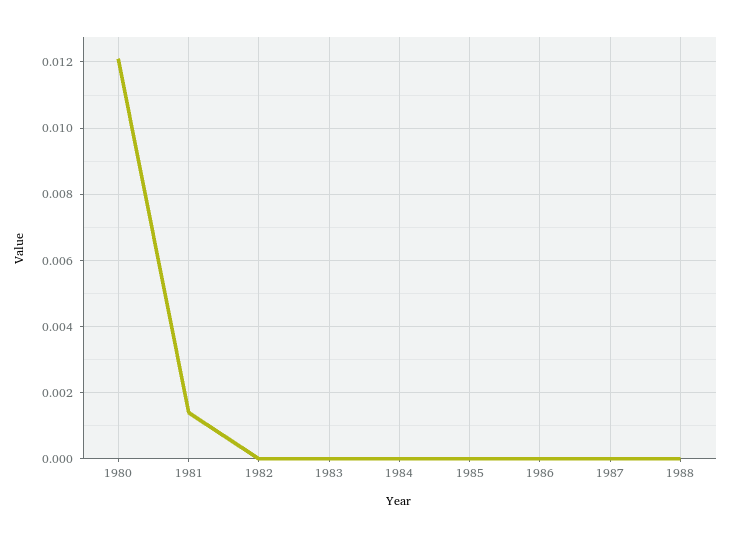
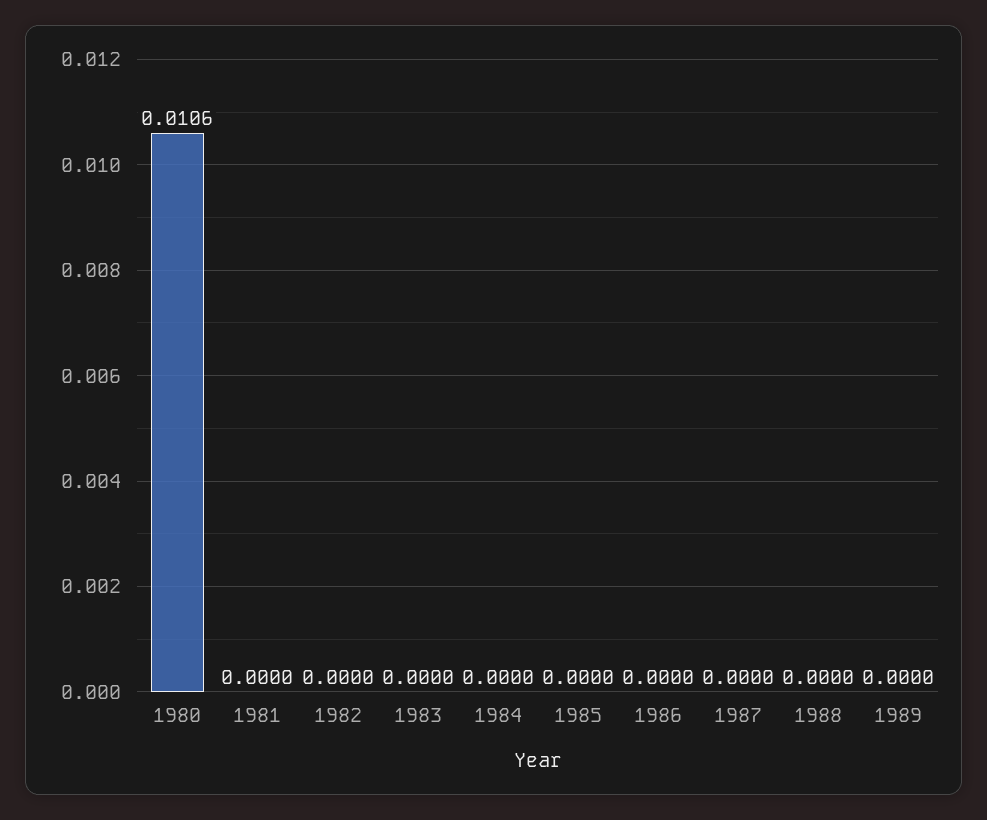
1980: 0.012 -> 0.0106
1981: 0.0015 -> 0
1989: none -> 0

